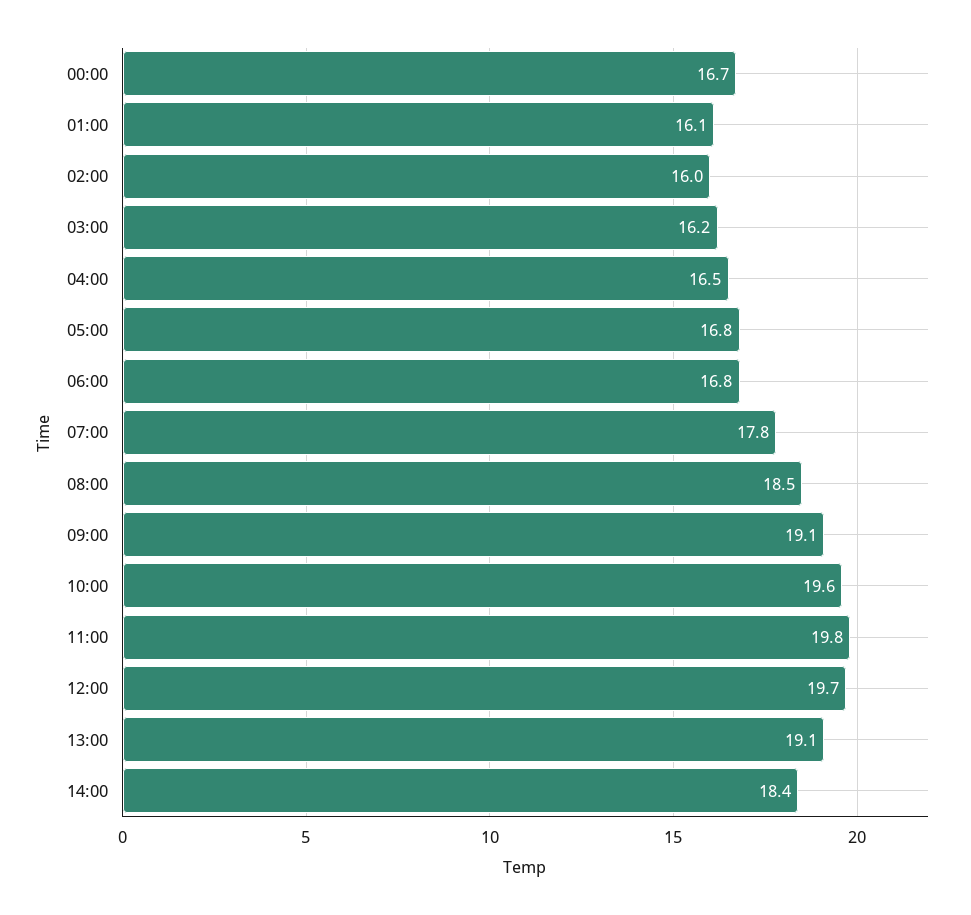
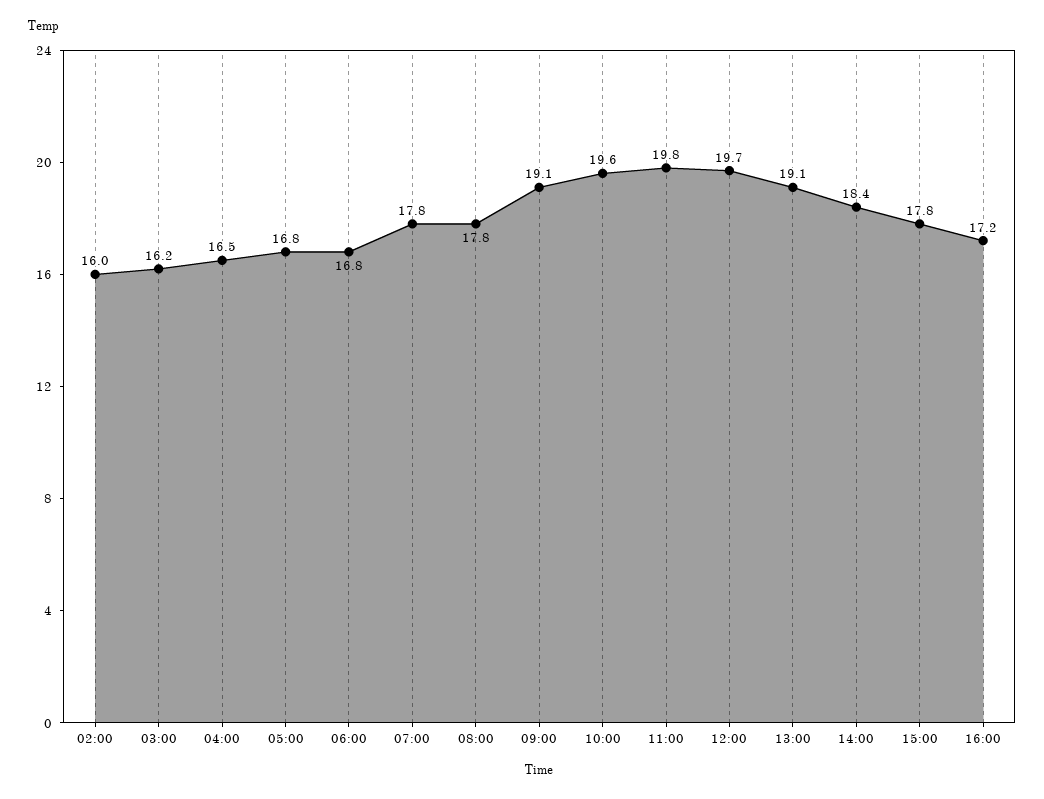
00:00: 16.7 -> none
01:00: 16.1 -> none
08:00: 18.5 -> 17.8
15:00: none -> 17.8
16:00: none -> 17.2

